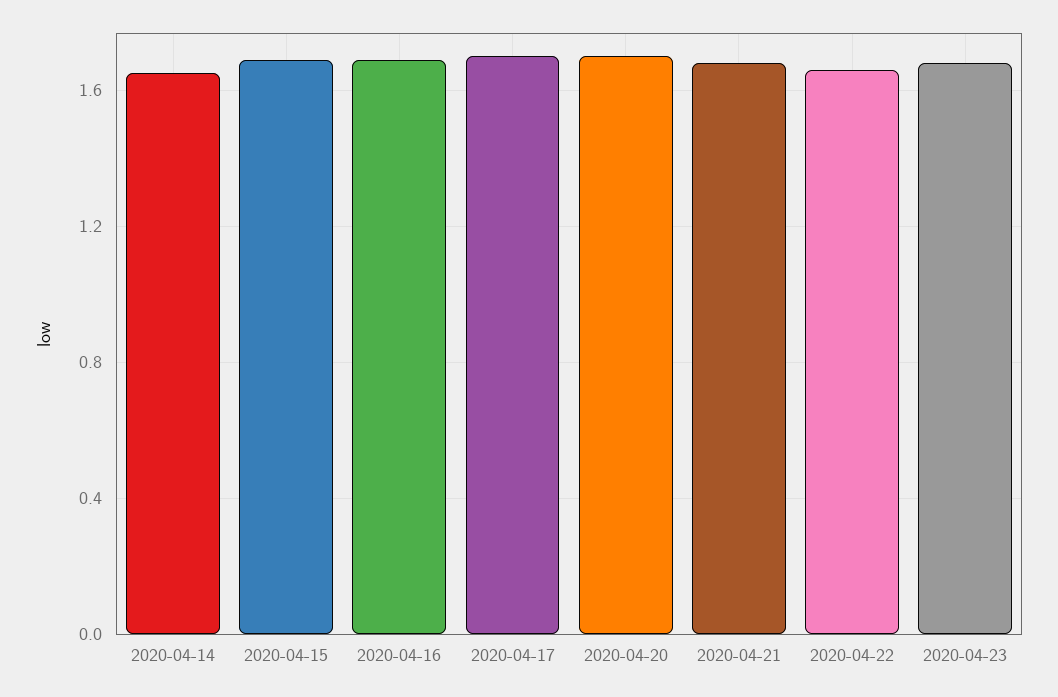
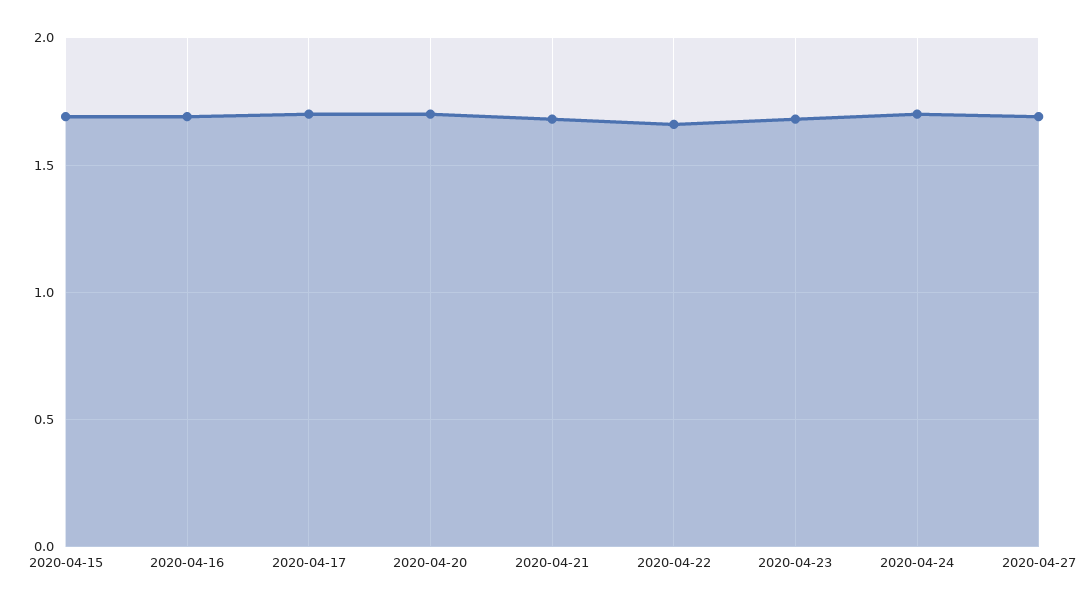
2020-04-14: 1.65 -> none
2020-04-24: none -> 1.7
2020-04-27: none -> 1.7

